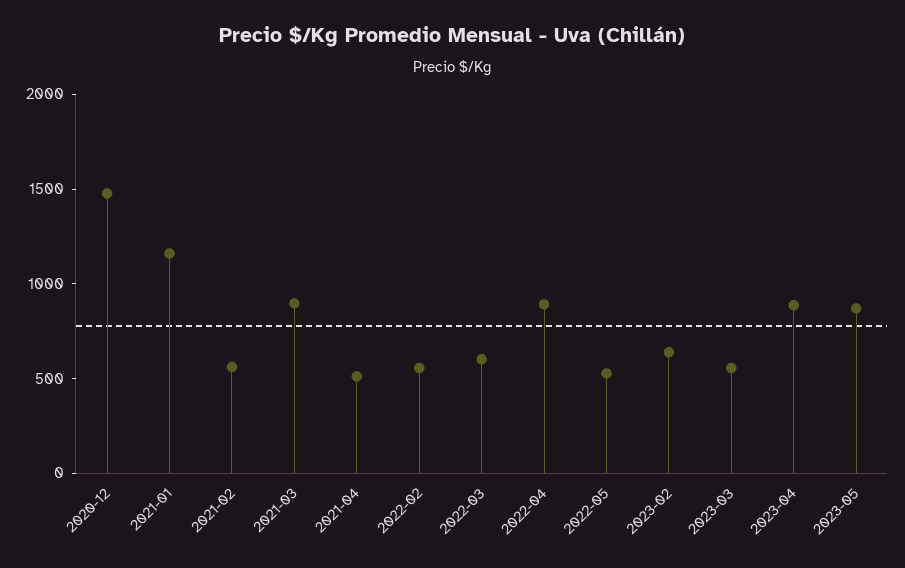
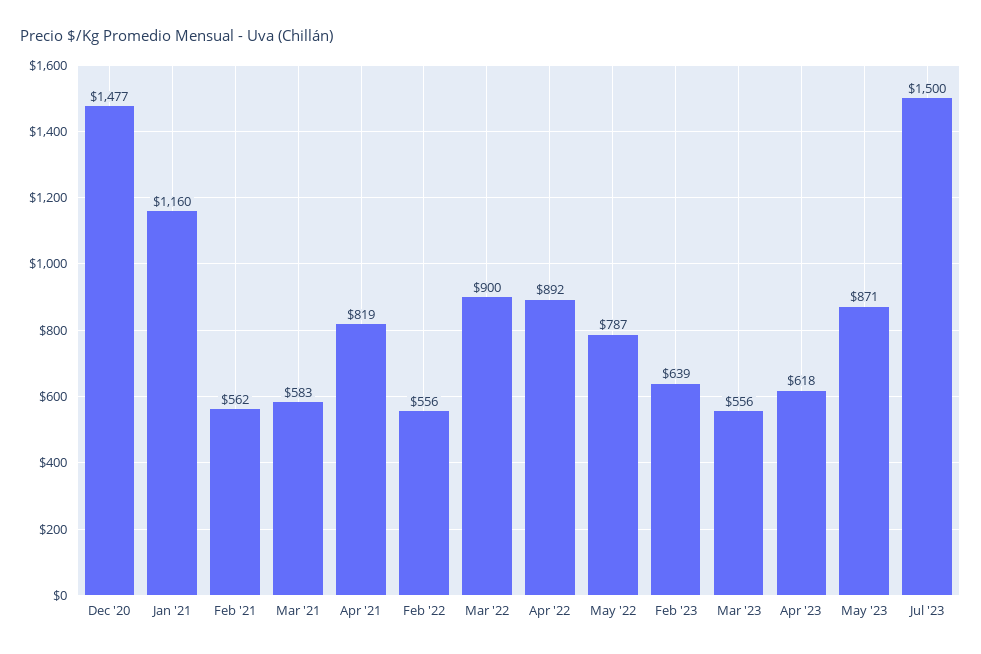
2021-03: 900 -> 583
2021-04: 500 -> 819
2022-03: 600 -> 900
2022-05: 500 -> 787
2023-04: 900 -> 618
Jul '23: none -> 1500

